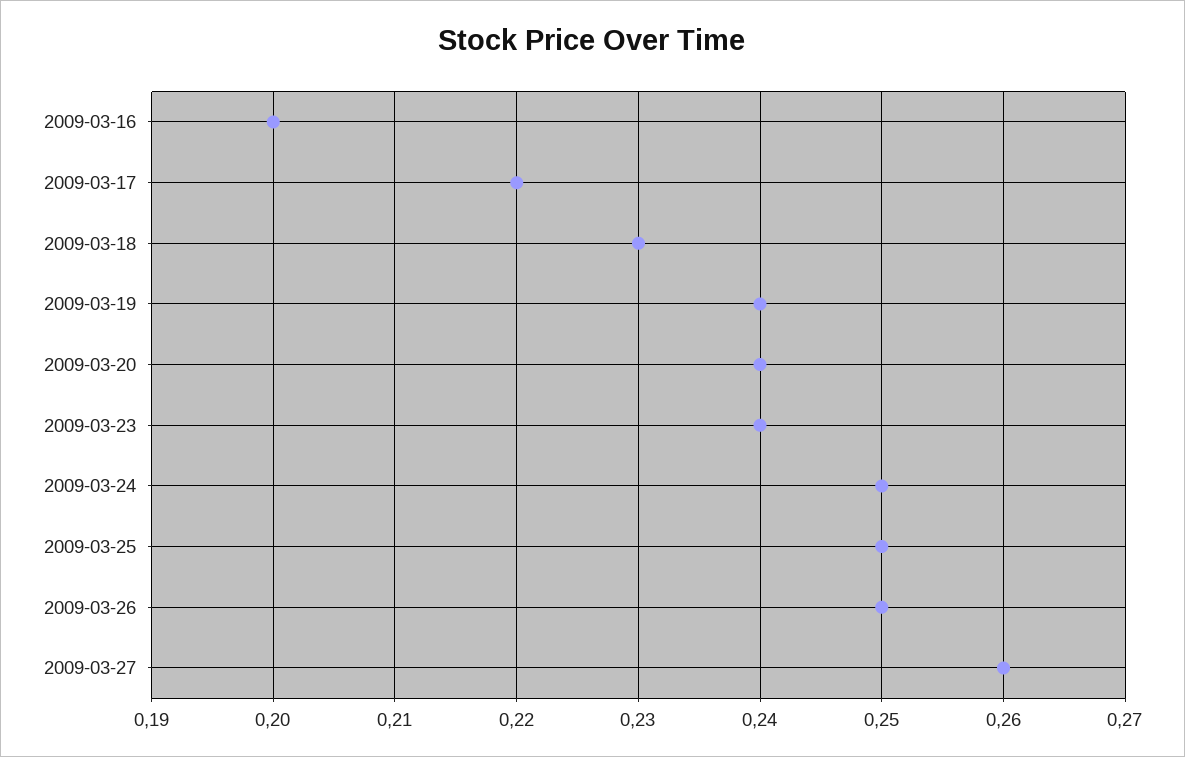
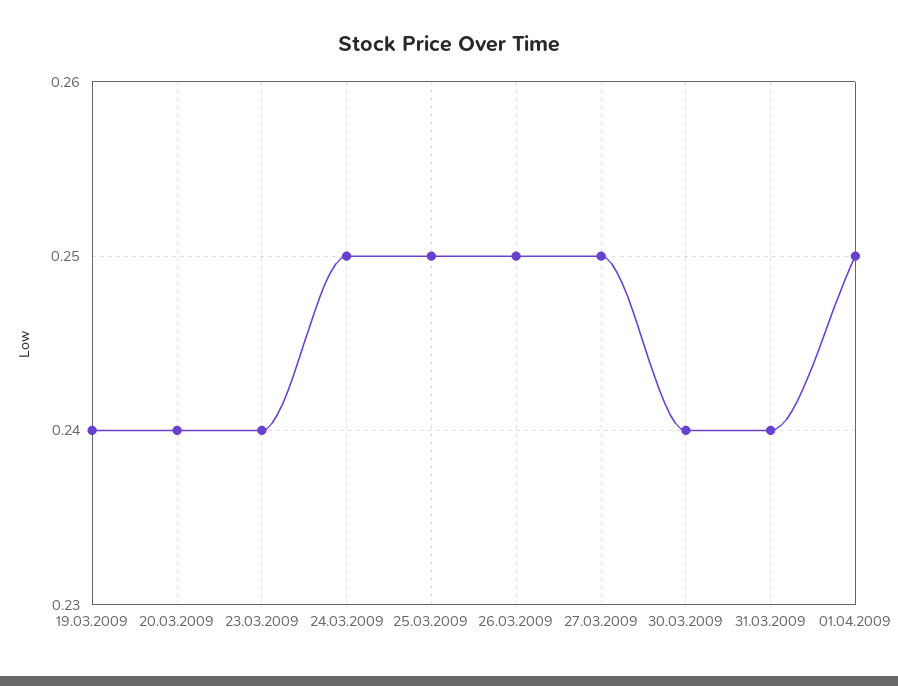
2009-03-16: 0.2 -> none
2009-03-17: 0.22 -> none
2009-03-18: 0.23 -> none
2009-03-27: 0.26 -> 0.25
30.03.2009: none -> 0.24
31.03.2009: none -> 0.24
01.04.2009: none -> 0.25

